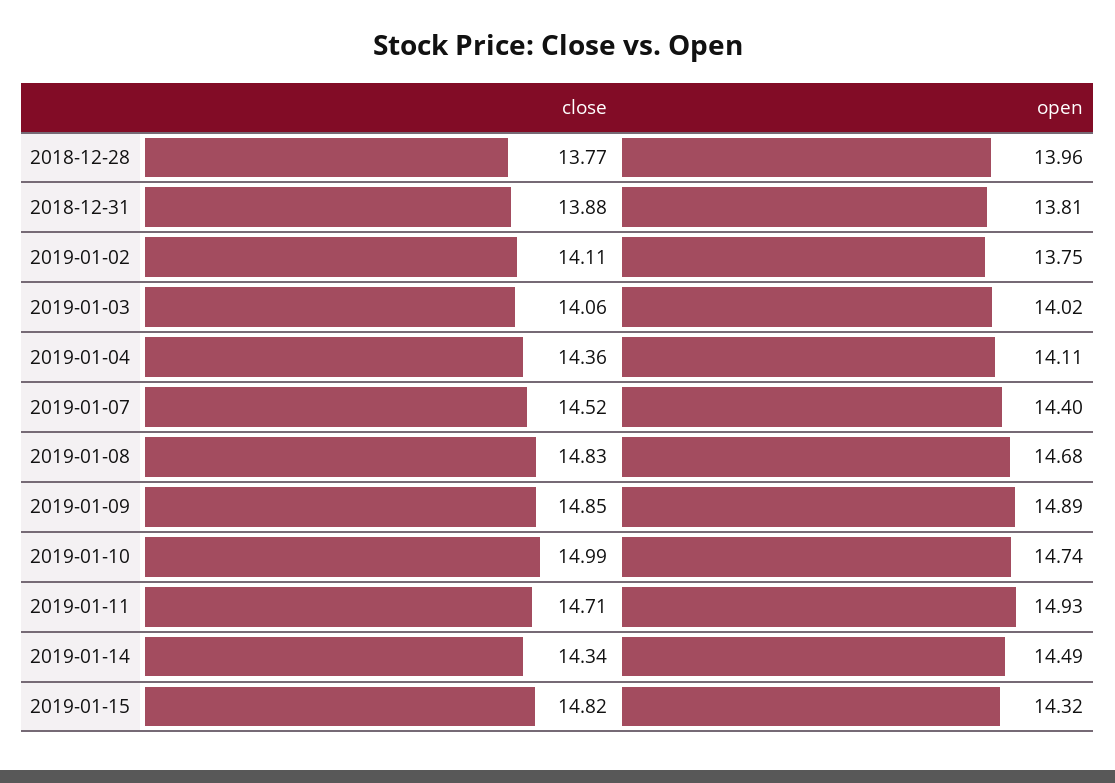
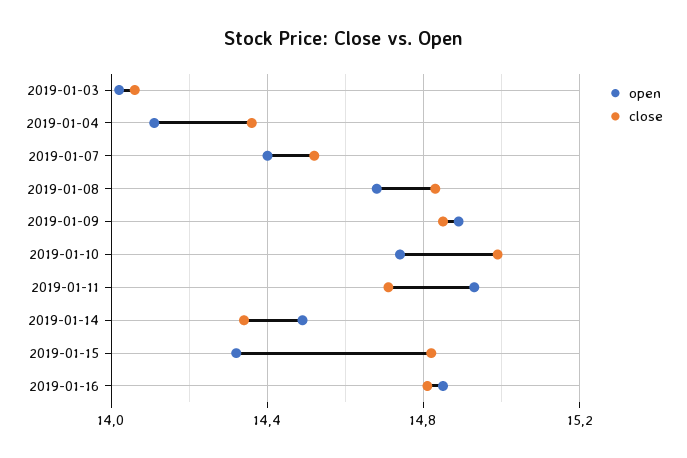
close, 2018-12-28: 13.77 -> none
open, 2018-12-28: 13.96 -> none
close, 2018-12-31: 13.88 -> none
open, 2018-12-31: 13.81 -> none
close, 2019-01-02: 14.11 -> none
open, 2019-01-02: 13.75 -> none
open, 2019-01-16: none -> 14.85
close, 2019-01-16: none -> 14.8

